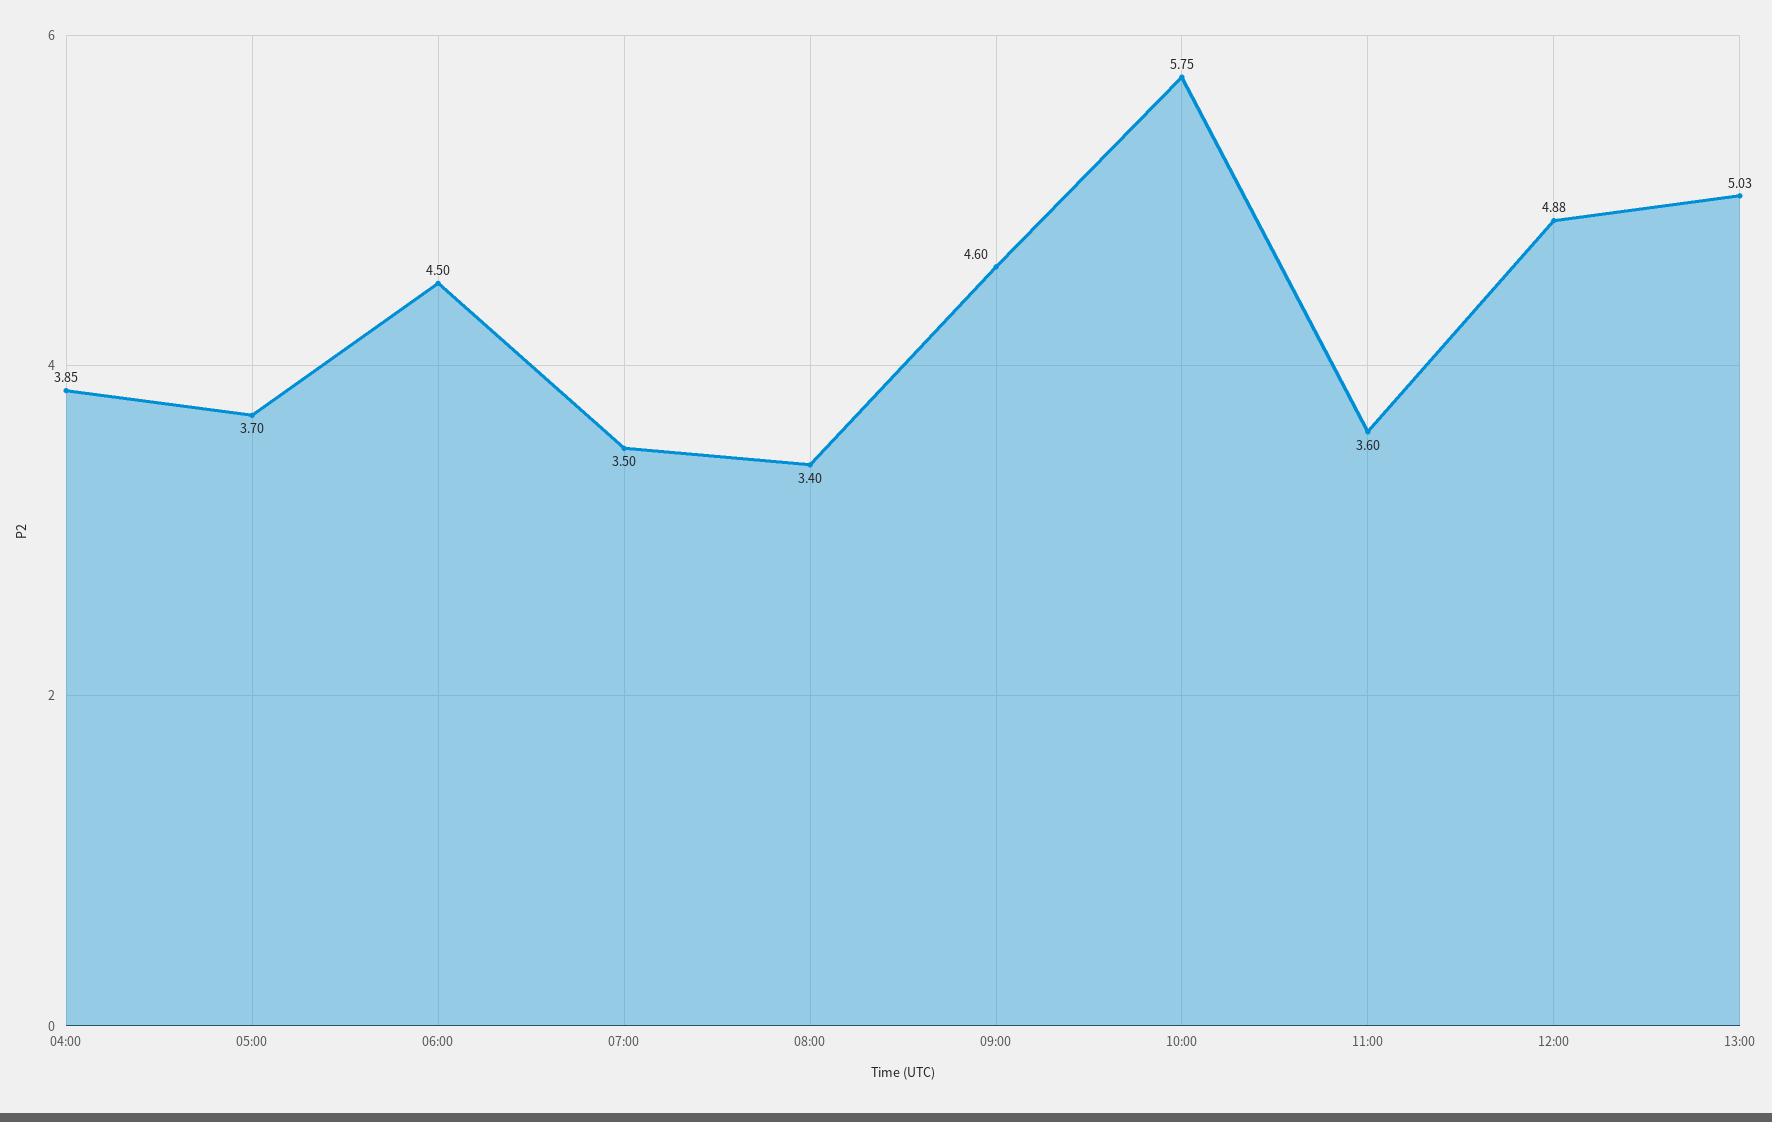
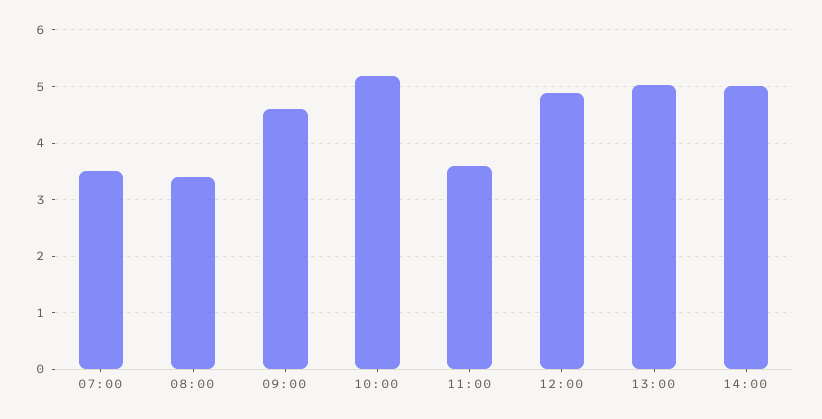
04:00: 3.85 -> none
05:00: 3.7 -> none
06:00: 4.5 -> none
10:00: 5.75 -> 5.2
14:00: none -> 5

